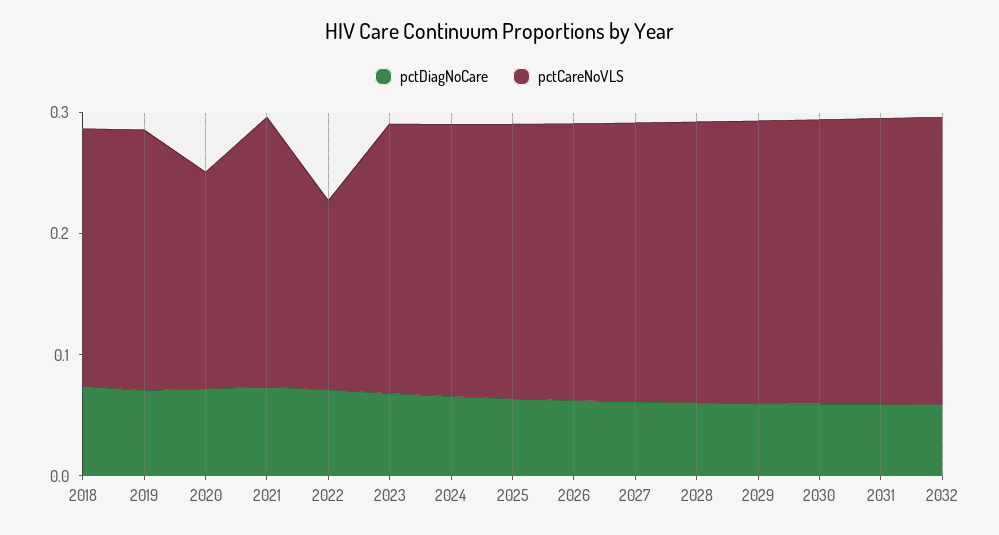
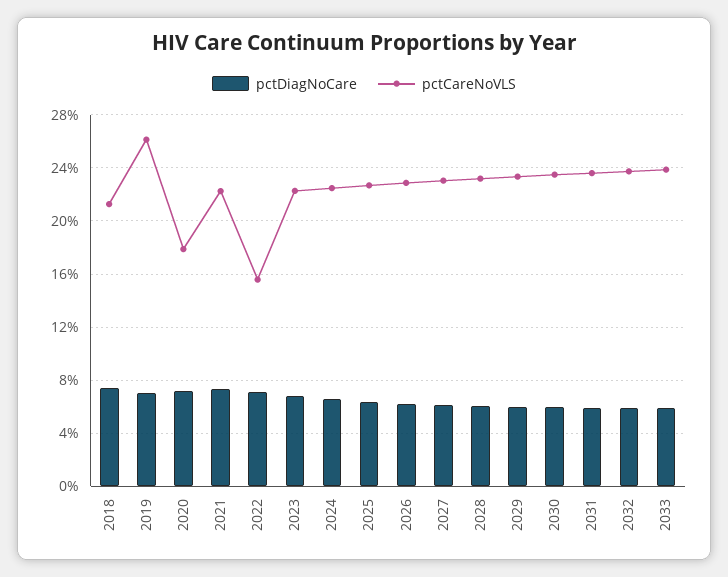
pctCareNoVLS, 2019: 0.22 -> 0.26
pctDiagNoCare, 2033: none -> 0.06
pctCareNoVLS, 2033: none -> 0.24

